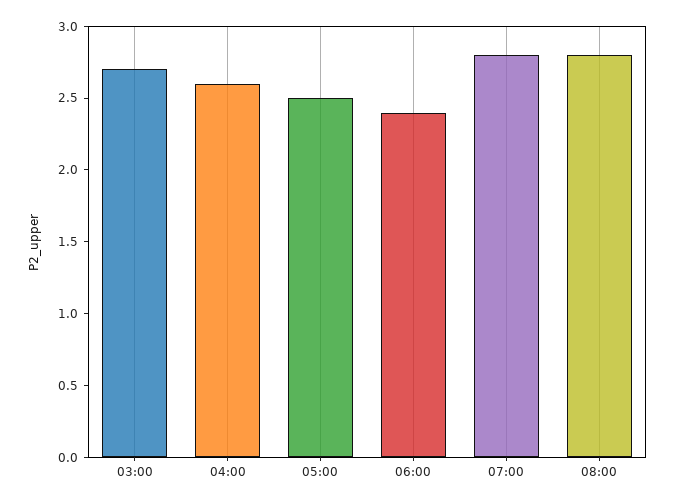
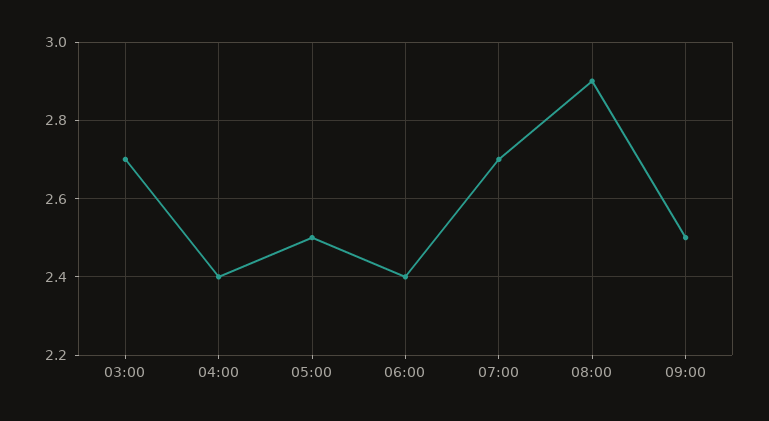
04:00: 2.6 -> 2.4
07:00: 2.8 -> 2.7
08:00: 2.8 -> 2.9
09:00: none -> 2.5

